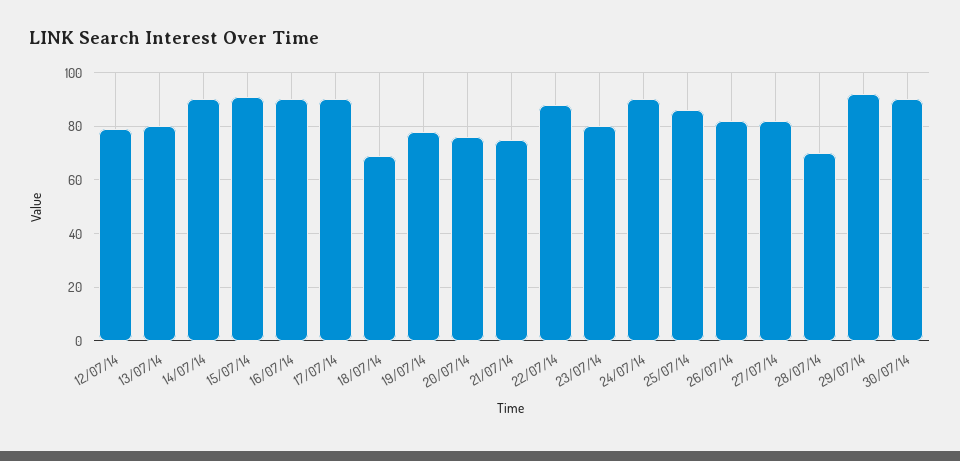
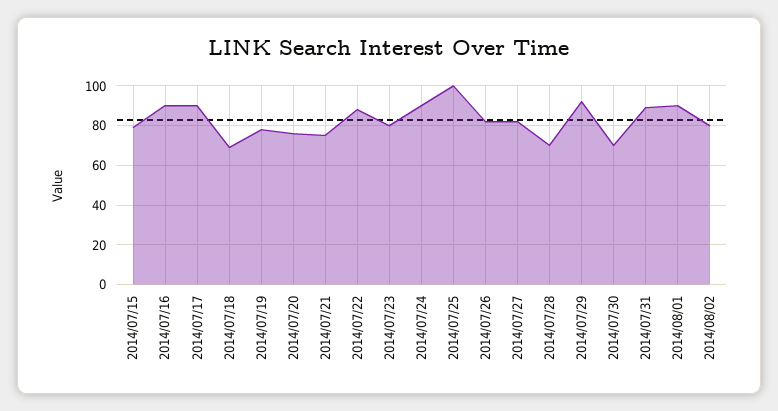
12/07/14: 80 -> none
13/07/14: 80 -> none
14/07/14: 90 -> none
15/07/14: 90 -> 80
25/07/14: 85 -> 100
30/07/14: 90 -> 70
2014/07/31: none -> 90
2014/08/01: none -> 90
2014/08/02: none -> 80

